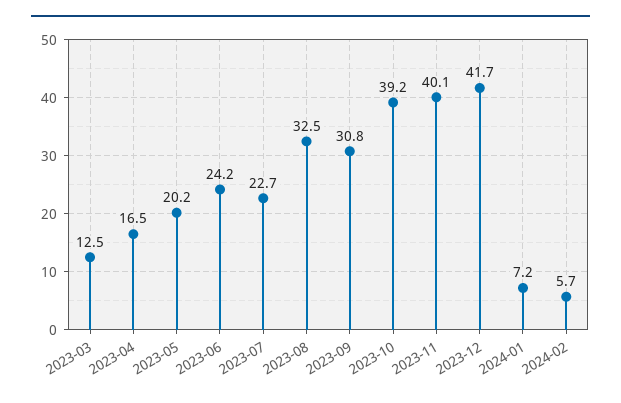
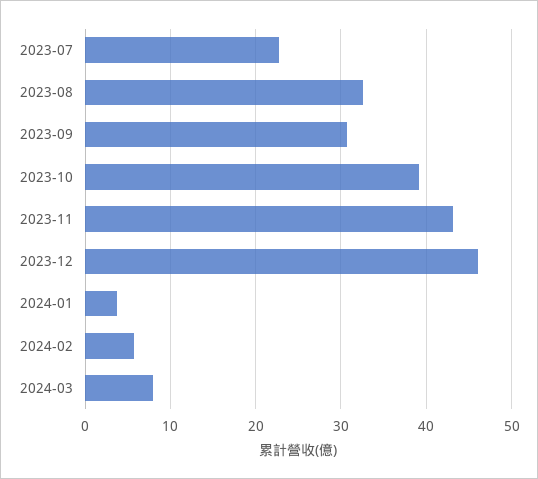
2023-03: 12.5 -> none
2023-04: 16.5 -> none
2023-05: 20.2 -> none
2023-06: 24.2 -> none
2023-11: 40.1 -> 43
2023-12: 41.7 -> 46
2024-01: 7.2 -> 4
2024-03: none -> 8

